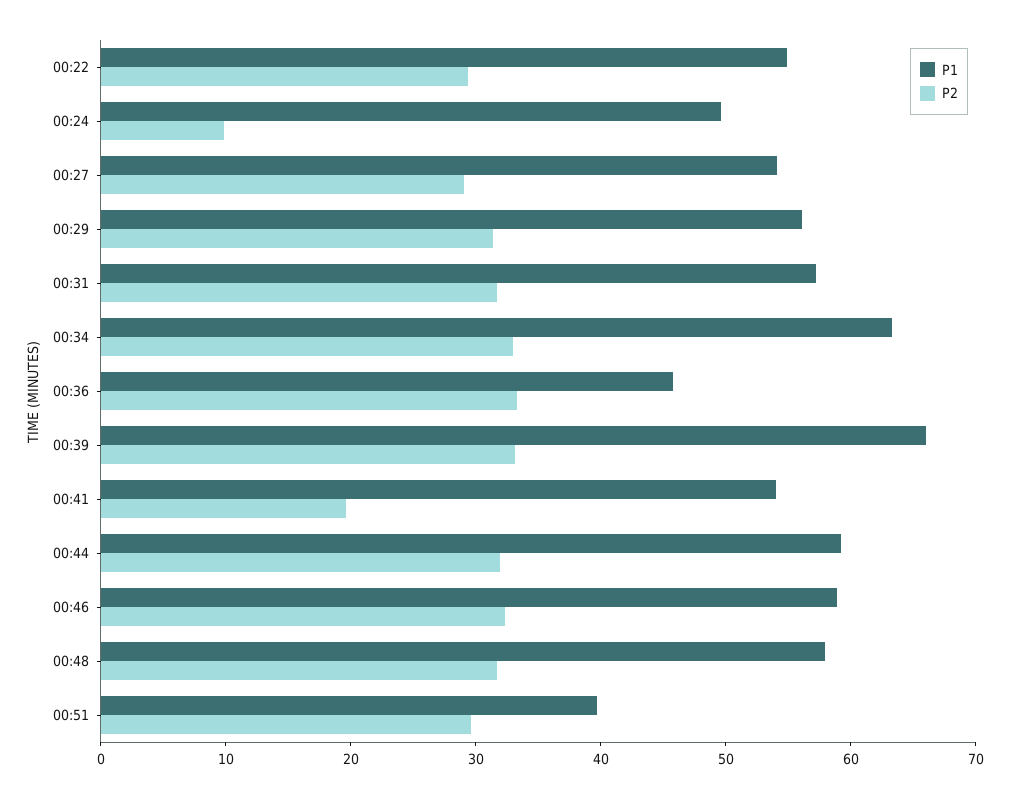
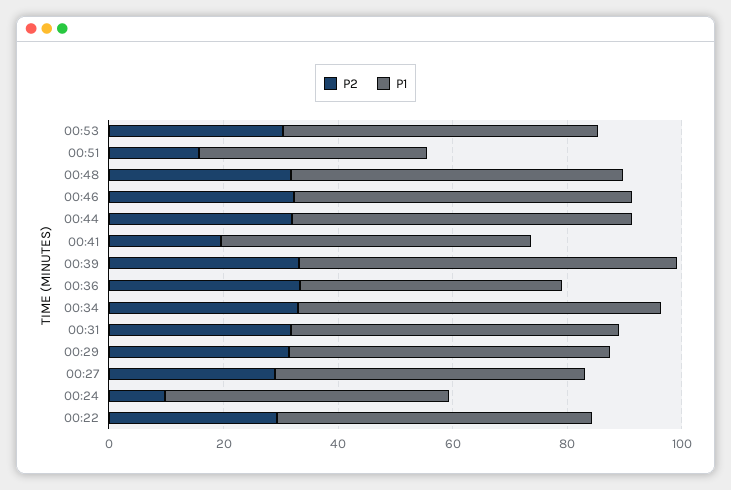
P2, 00:51: 30 -> 15
P2, 00:53: none -> 30
P1, 00:53: none -> 55

